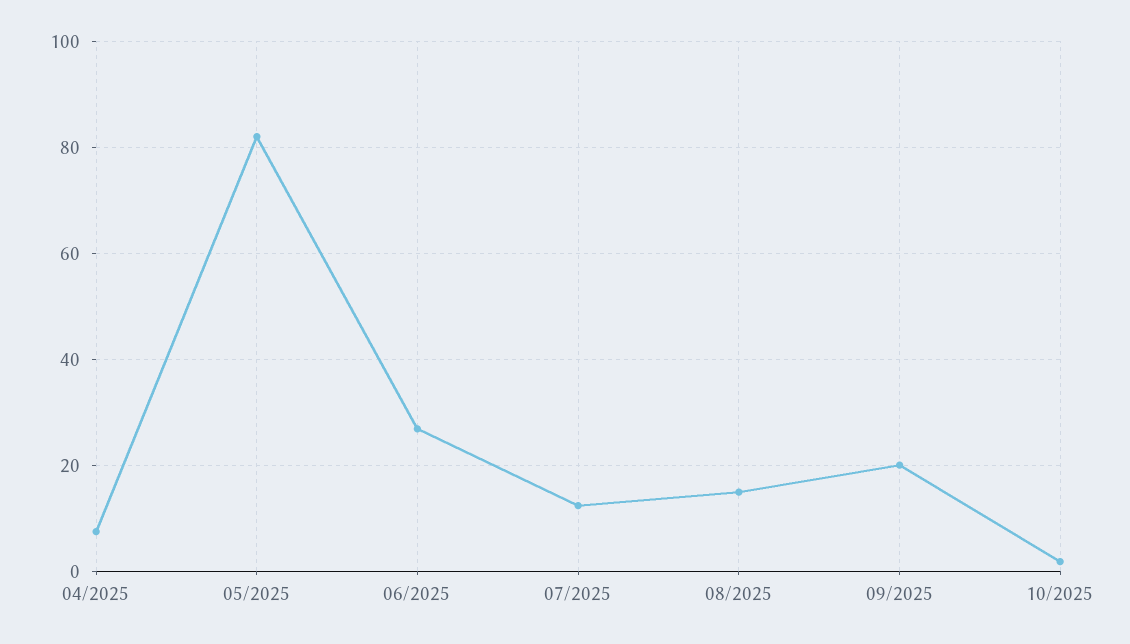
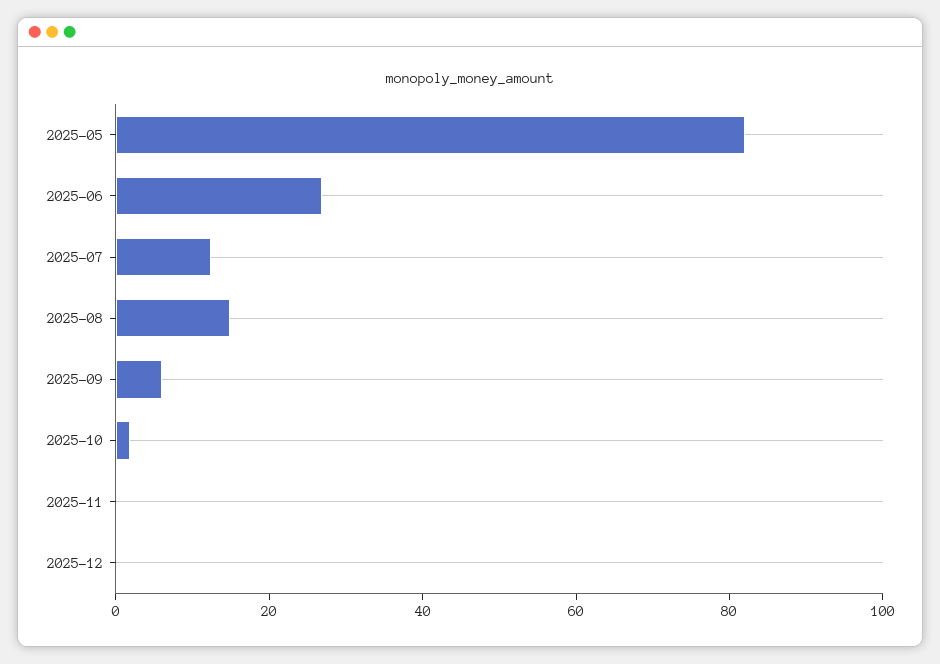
04/2025: 8 -> none
09/2025: 20 -> 5
2025-11: none -> 0
2025-12: none -> 0

